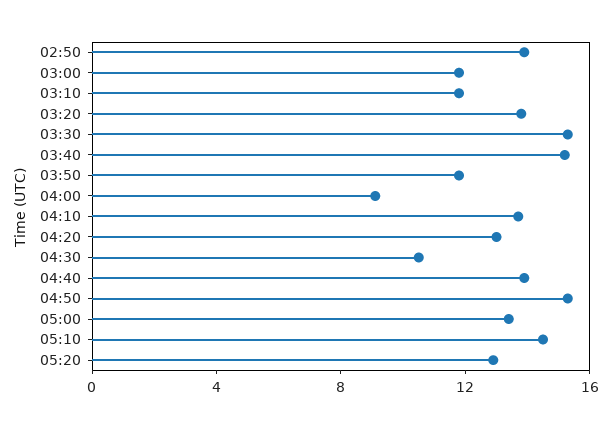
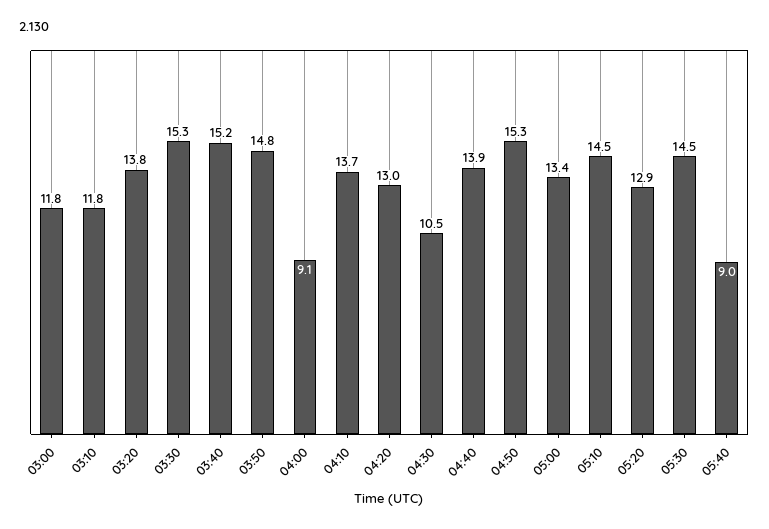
02:50: 14 -> none
03:50: 12 -> 14.8
05:30: none -> 14.5
05:40: none -> 9

